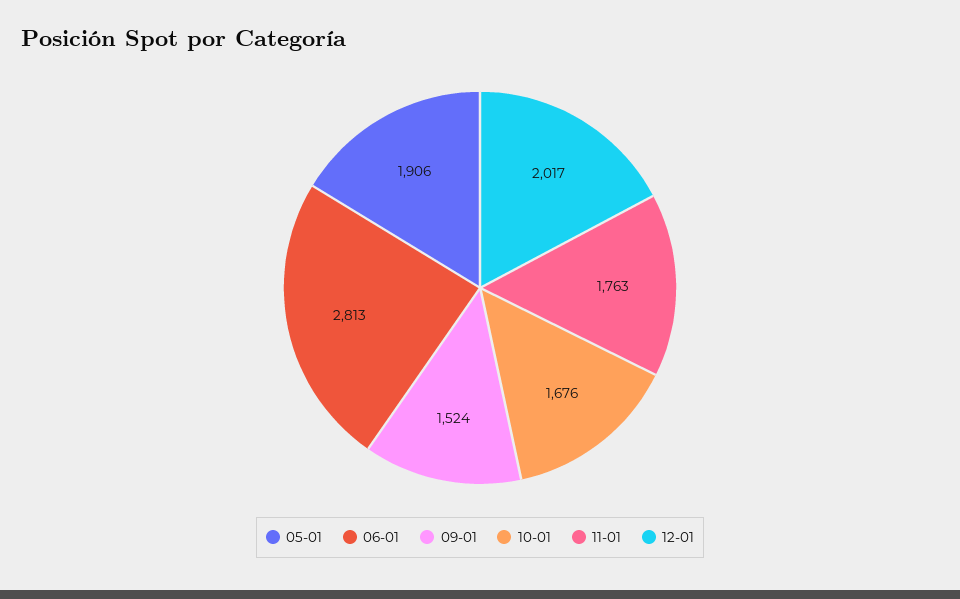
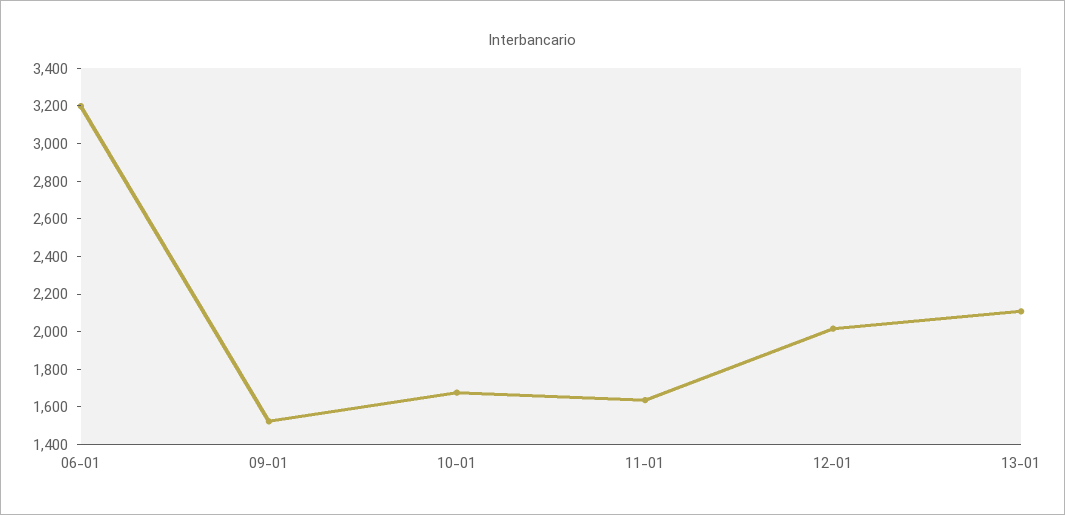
05-01: 1906 -> none
06-01: 2813 -> 3200
11-01: 1763 -> 1650
13-01: none -> 2100

